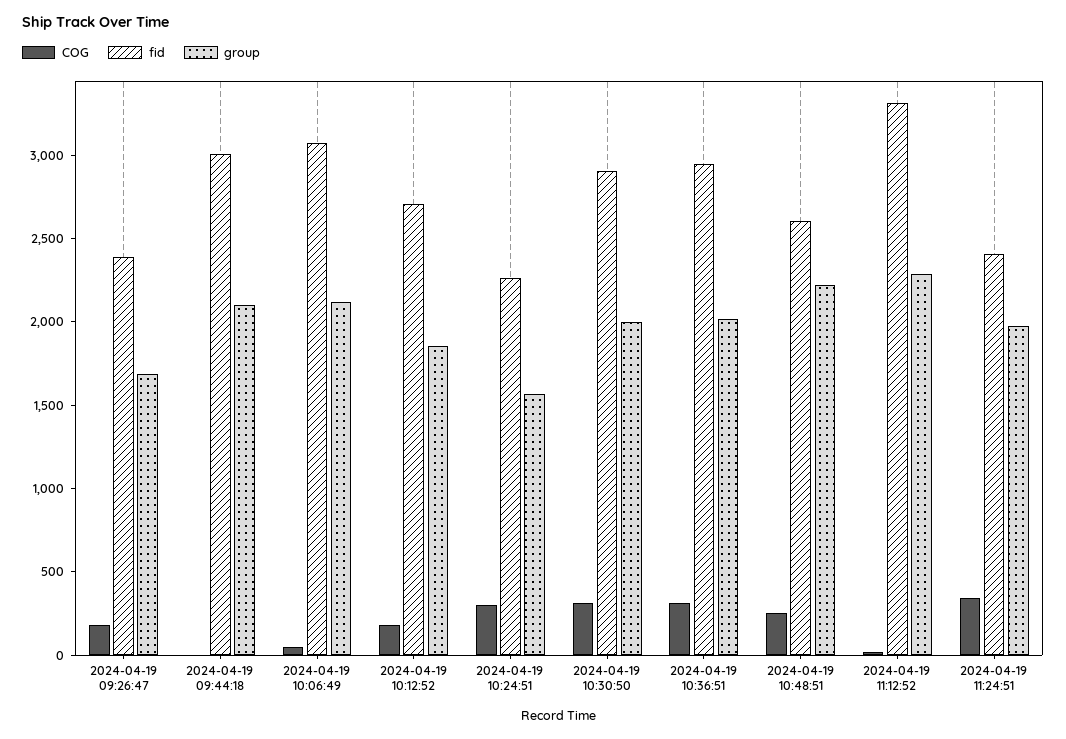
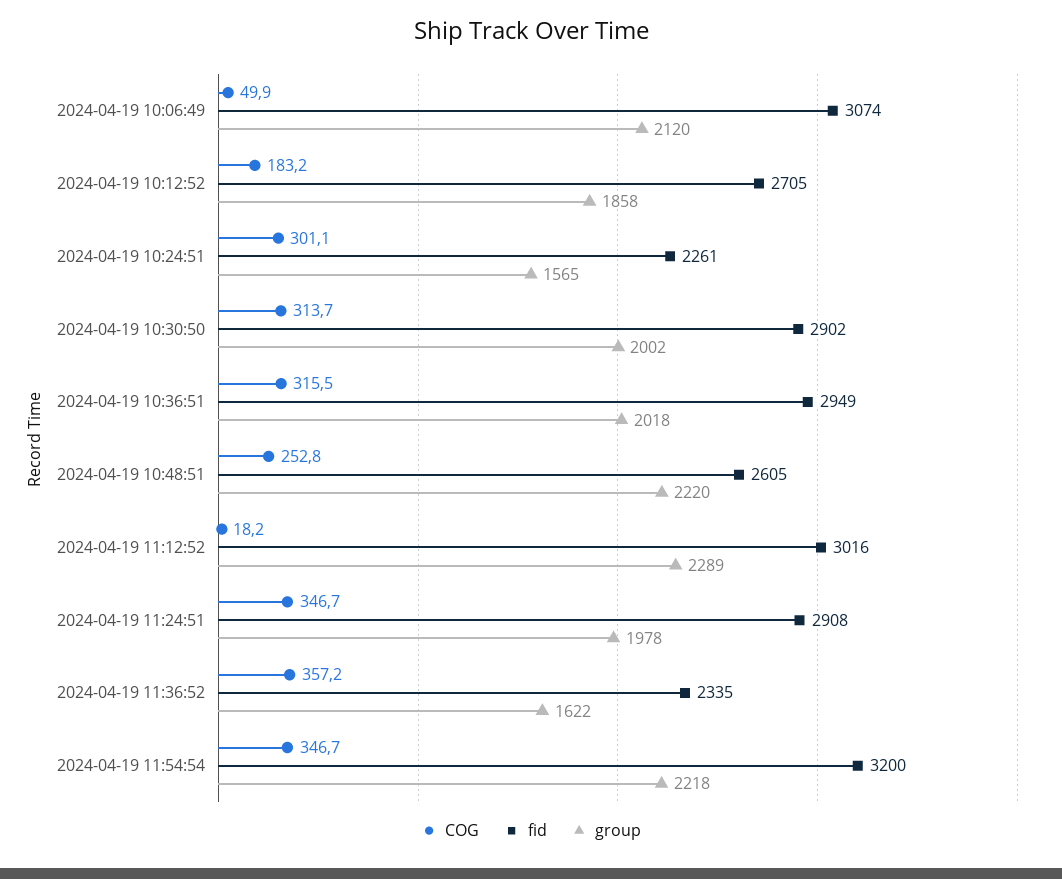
COG, 2024-04-19 09:26:47: 200 -> none
fid, 2024-04-19 09:26:47: 2400 -> none
group, 2024-04-19 09:26:47: 1700 -> none
COG, 2024-04-19 09:44:18: 0 -> none
fid, 2024-04-19 09:44:18: 3000 -> none
group, 2024-04-19 09:44:18: 2100 -> none
fid, 2024-04-19 11:12:52: 3300 -> 3016
fid, 2024-04-19 11:24:51: 2400 -> 2908
COG, 2024-04-19 11:36:52: none -> 357.2
fid, 2024-04-19 11:36:52: none -> 2335
group, 2024-04-19 11:36:52: none -> 1622
COG, 2024-04-19 11:54:54: none -> 346.7
fid, 2024-04-19 11:54:54: none -> 3200
group, 2024-04-19 11:54:54: none -> 2218

